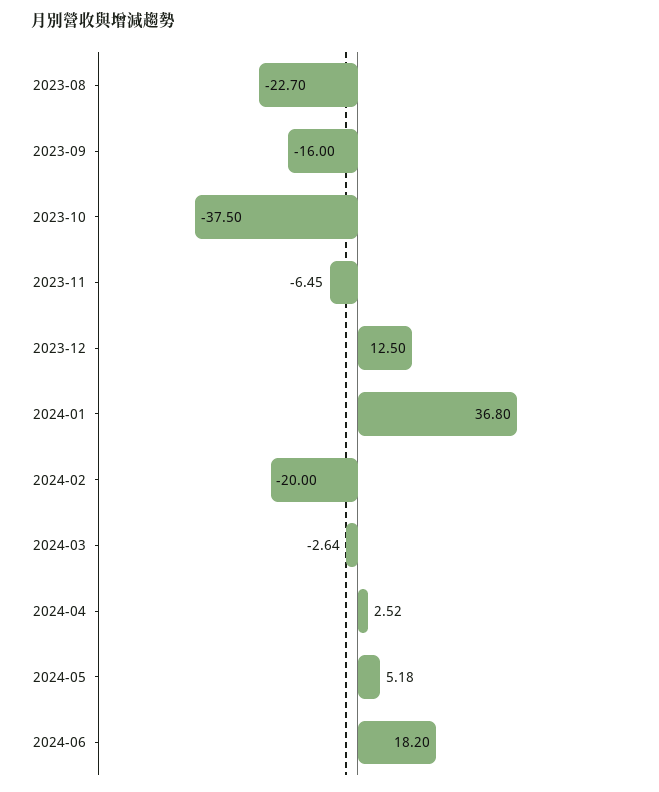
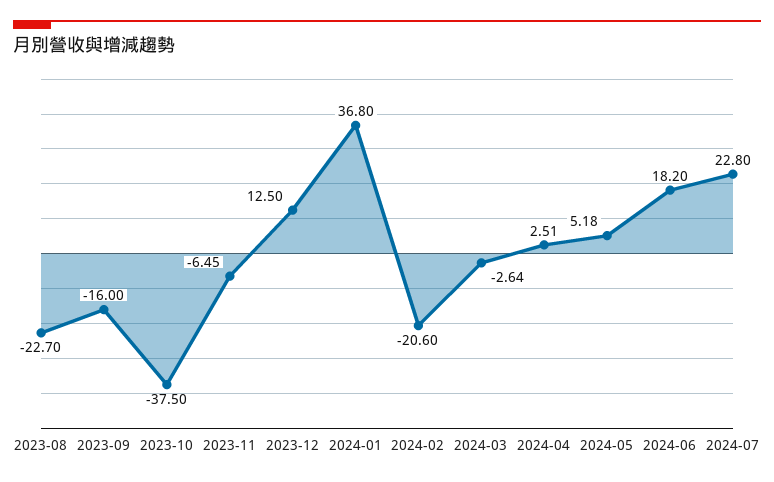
2024-02: -20 -> -20.6
2024-04: 2.52 -> 2.51
2024-07: none -> 22.8

